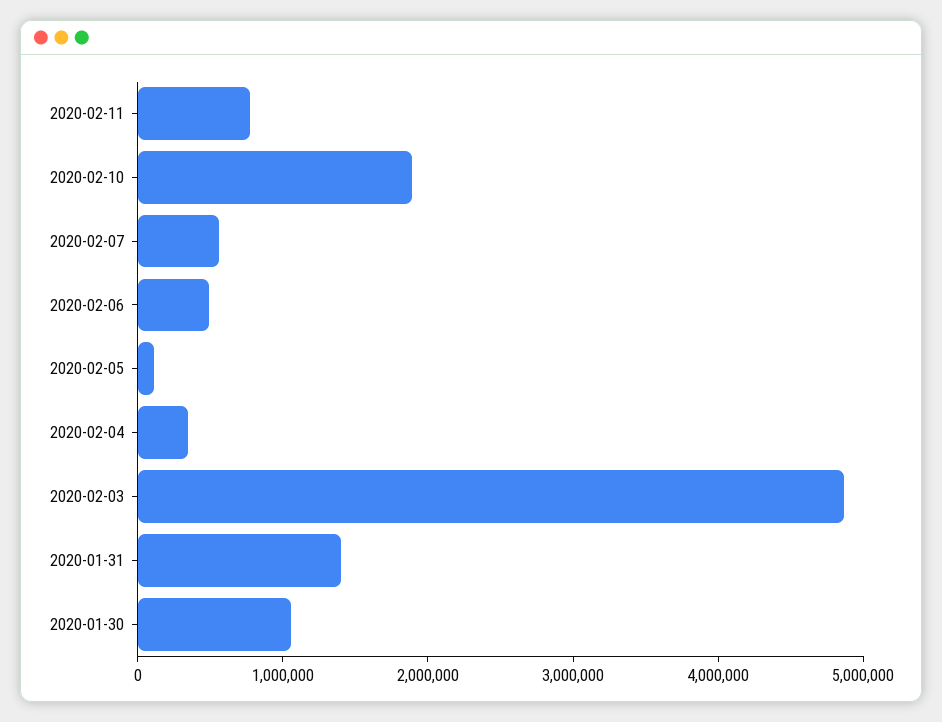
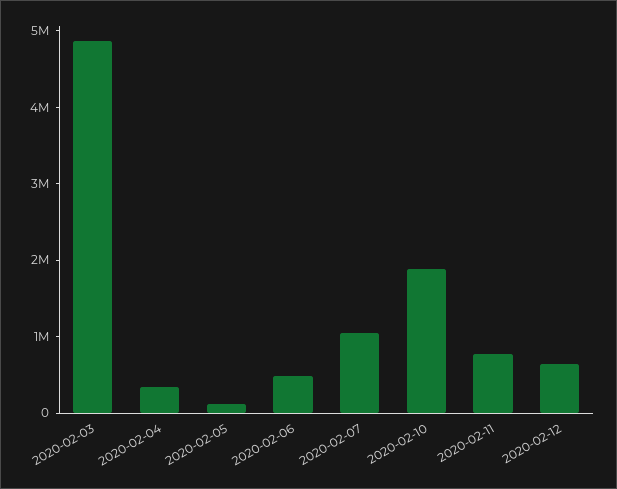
2020-02-07: 600000 -> 1000000
2020-01-31: 1400000 -> none
2020-01-30: 1000000 -> none
2020-02-12: none -> 600000

